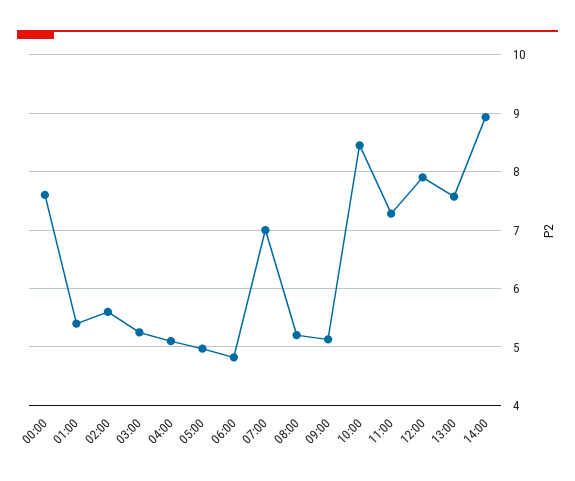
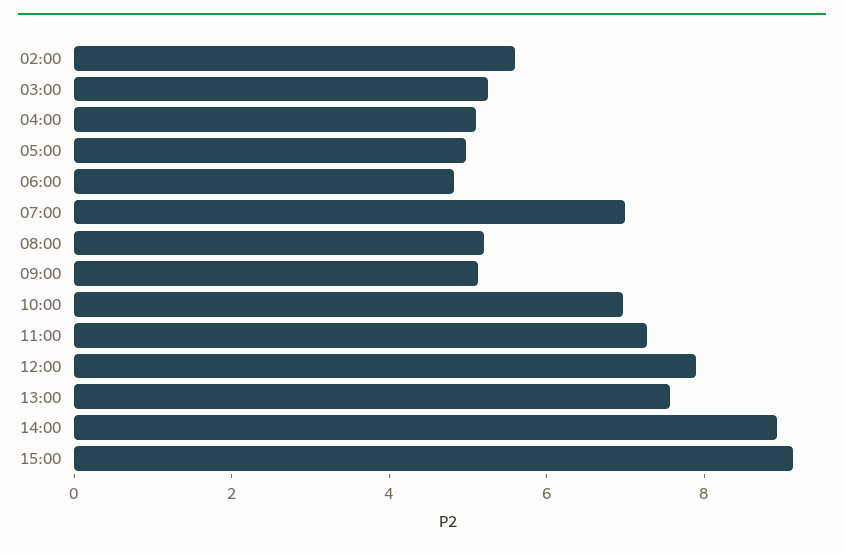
00:00: 7.6 -> none
01:00: 5.4 -> none
10:00: 8.4 -> 7
15:00: none -> 9

